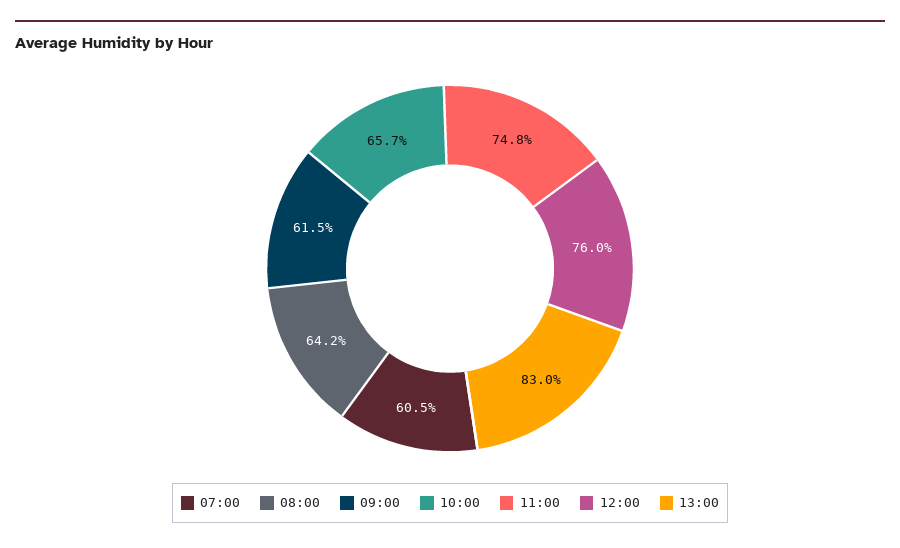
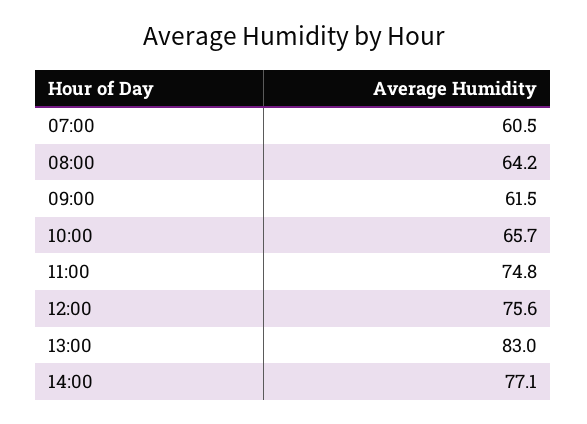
12:00: 76 -> 75.6
14:00: none -> 77.1

